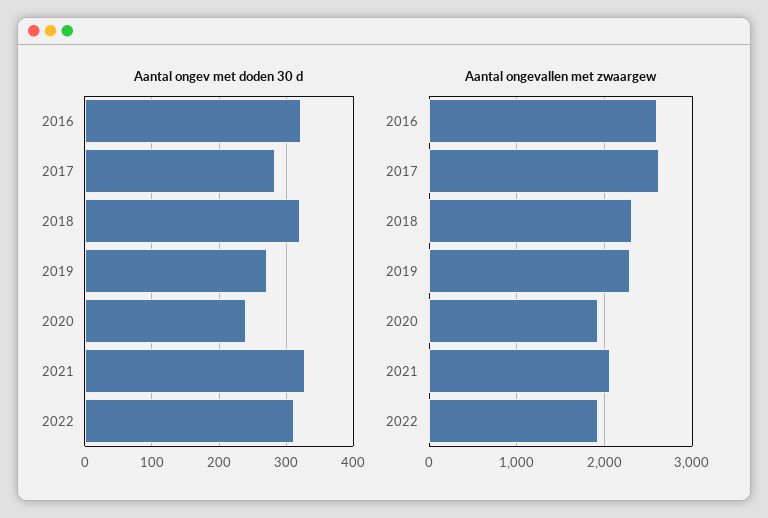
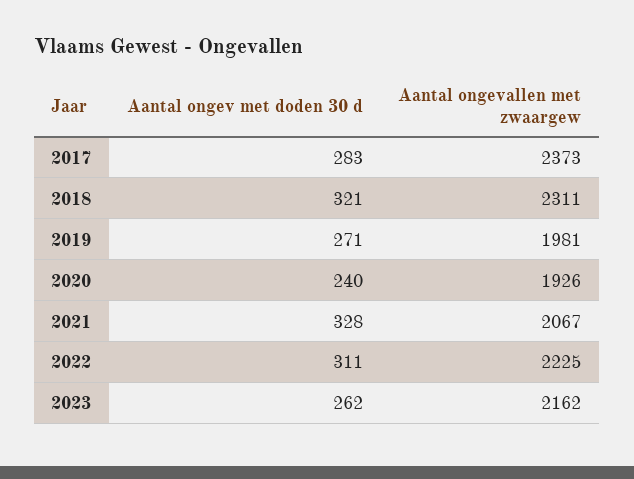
Aantal ongev met doden 30 d, 2016: 320 -> none
Aantal ongevallen met zwaargew, 2016: 2600 -> none
Aantal ongevallen met zwaargew, 2017: 2600 -> 2373
Aantal ongevallen met zwaargew, 2019: 2300 -> 1981
Aantal ongevallen met zwaargew, 2022: 1900 -> 2225
Aantal ongev met doden 30 d, 2023: none -> 262
Aantal ongevallen met zwaargew, 2023: none -> 2162

